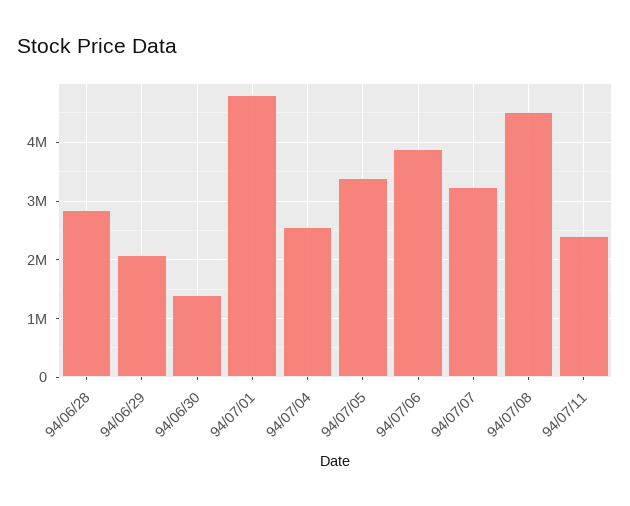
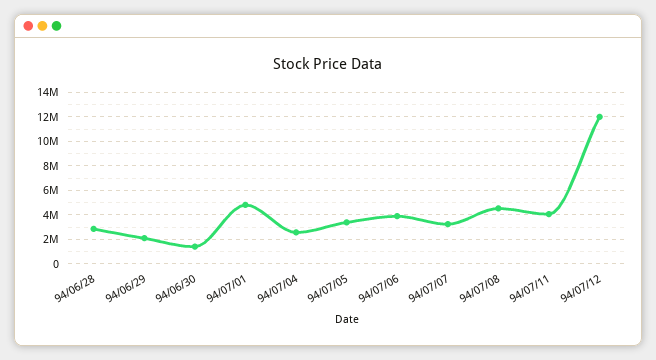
94/07/11: 2400000 -> 4000000
94/07/12: none -> 12000000

